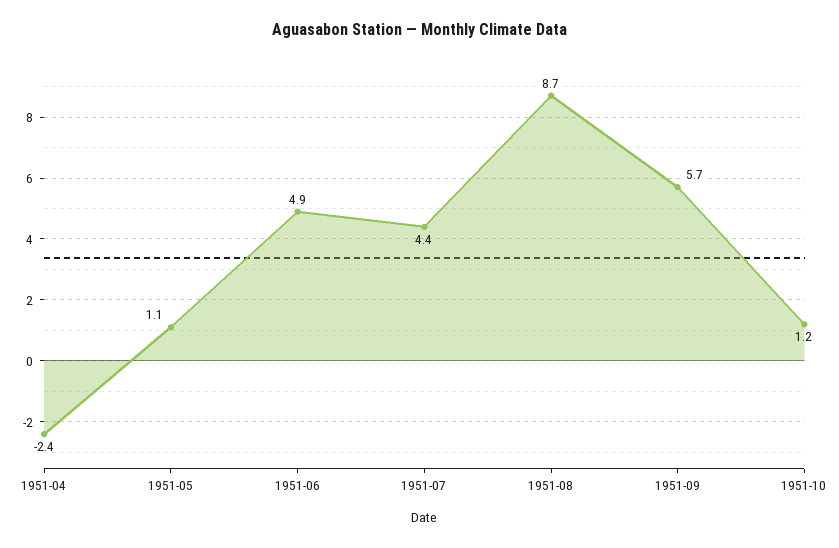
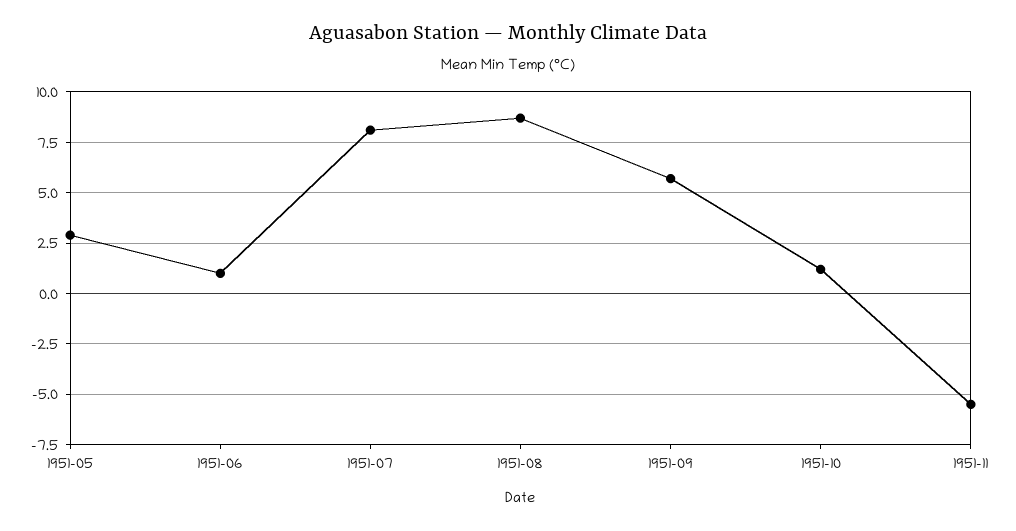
1951-04: -2.4 -> none
1951-05: 1.1 -> 3
1951-06: 4.9 -> 1
1951-07: 4.4 -> 8
1951-11: none -> -5.5

